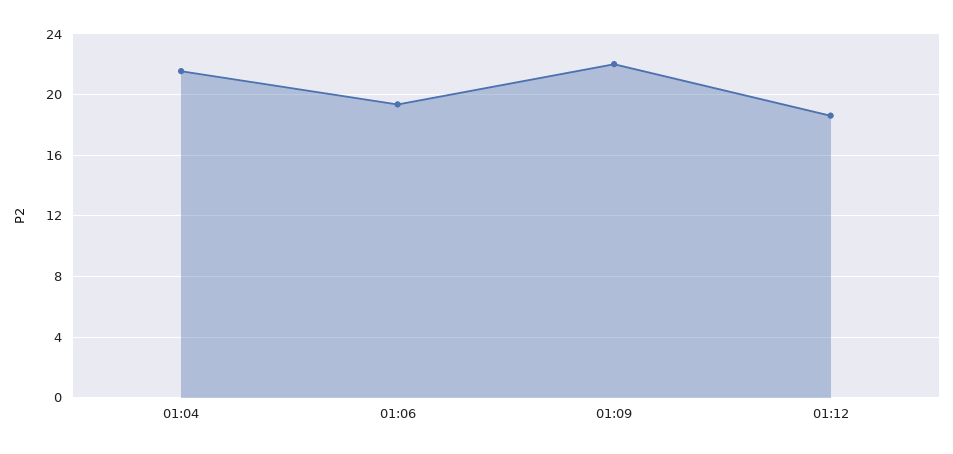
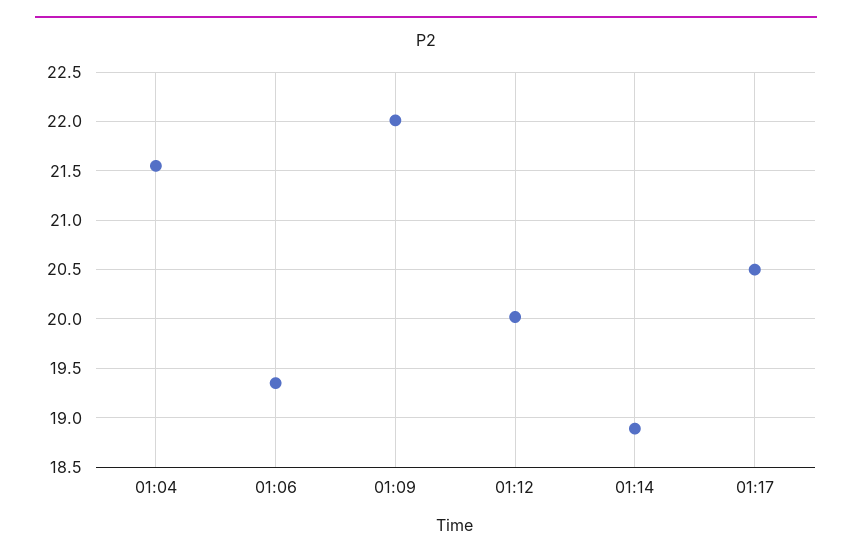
01:12: 18.5 -> 20
01:14: none -> 18.9
01:17: none -> 20.5

